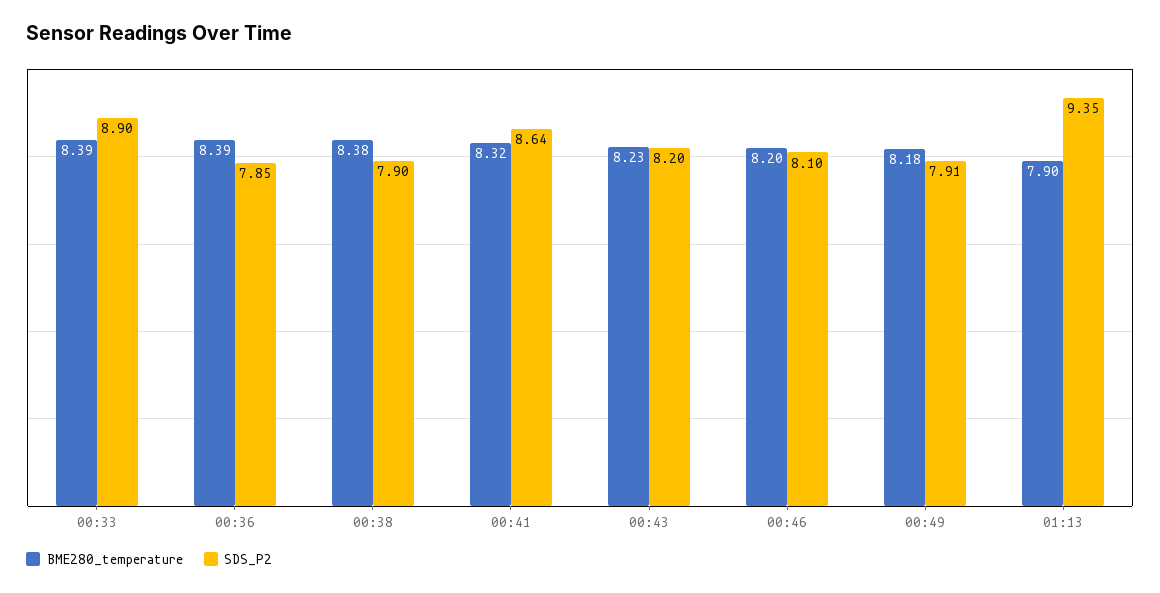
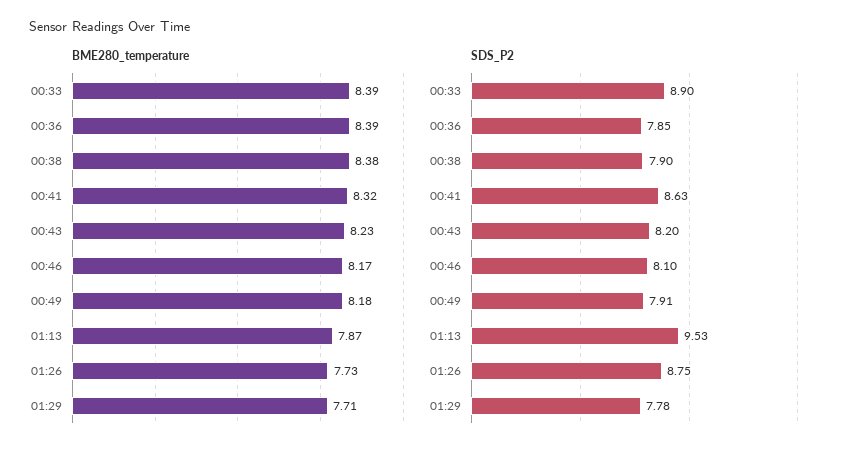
SDS_P2, 00:41: 8.64 -> 8.63
BME280_temperature, 00:46: 8.2 -> 8.17
BME280_temperature, 01:13: 7.9 -> 7.87
SDS_P2, 01:13: 9.35 -> 9.53
BME280_temperature, 01:26: none -> 7.73
BME280_temperature, 01:29: none -> 7.71
SDS_P2, 01:26: none -> 8.75
SDS_P2, 01:29: none -> 7.78

